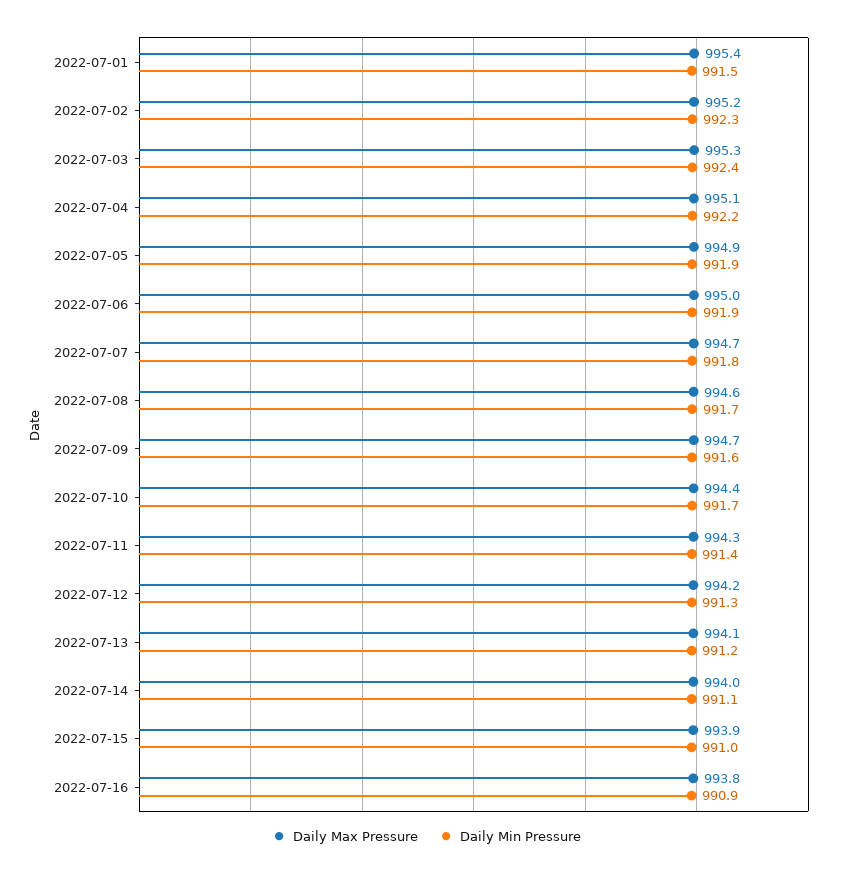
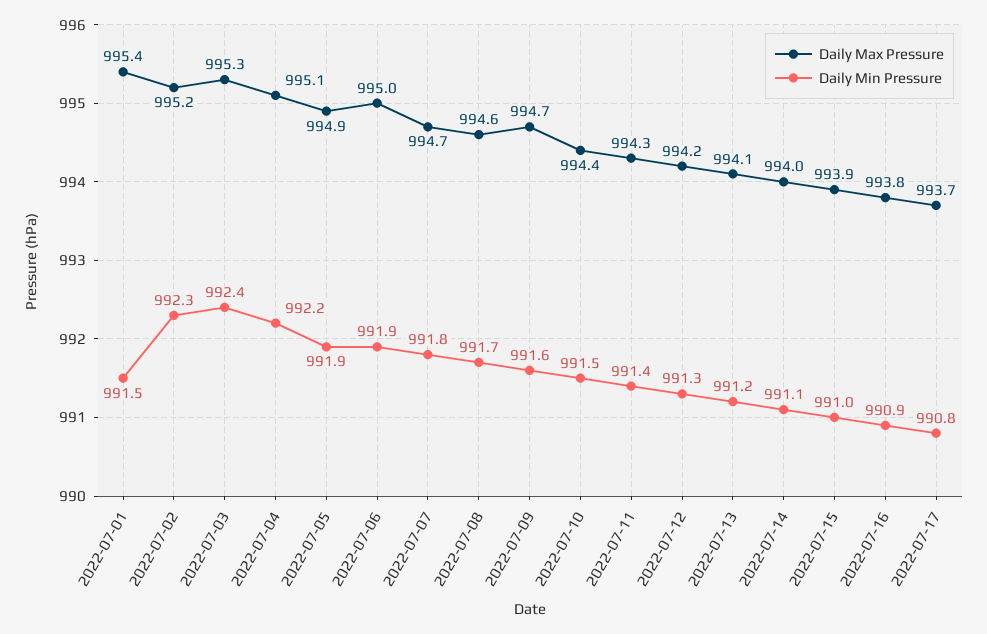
Daily Min Pressure, 2022-07-10: 991.7 -> 991.5
Daily Max Pressure, 2022-07-17: none -> 993.7
Daily Min Pressure, 2022-07-17: none -> 990.8

